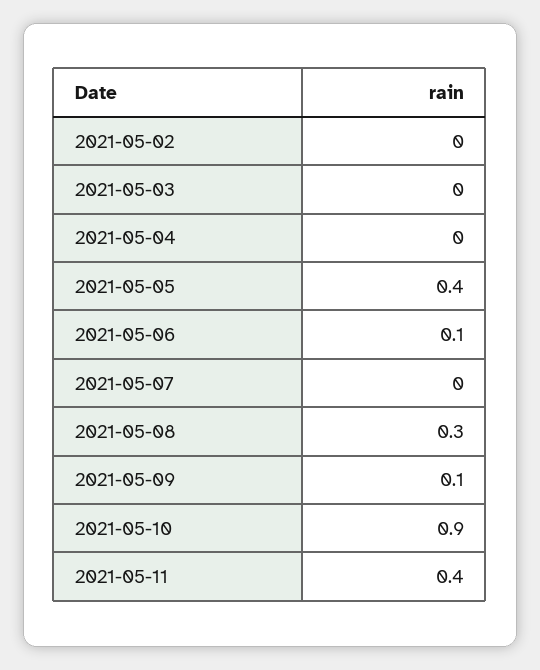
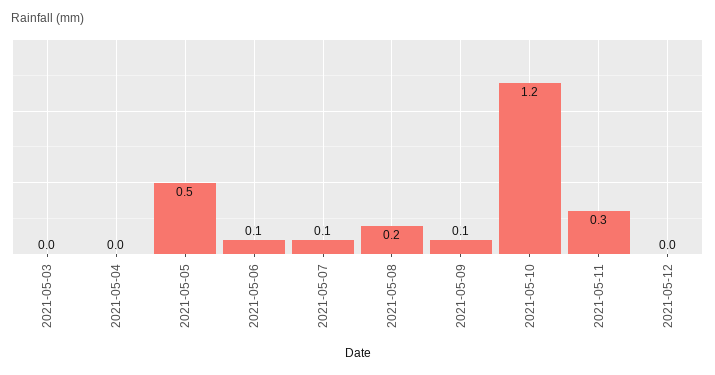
2021-05-02: 0 -> none
2021-05-05: 0.4 -> 0.5
2021-05-07: 0 -> 0.1
2021-05-08: 0.3 -> 0.2
2021-05-10: 0.9 -> 1.2
2021-05-11: 0.4 -> 0.3
2021-05-12: none -> 0

